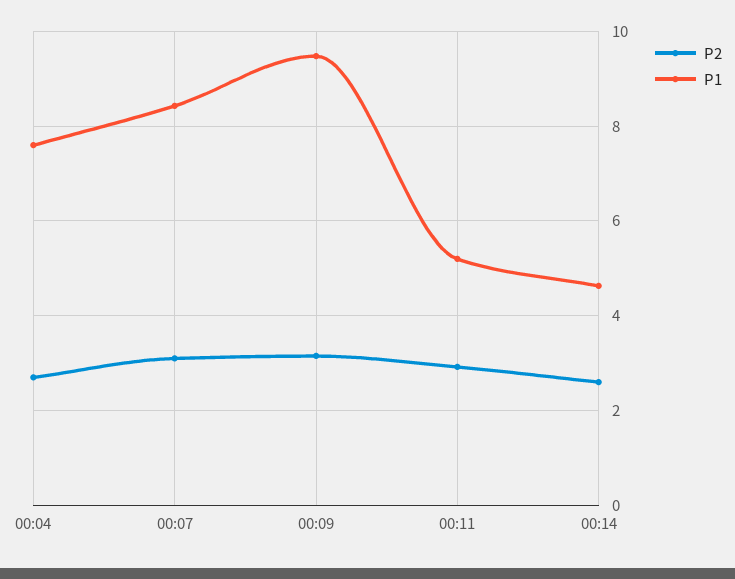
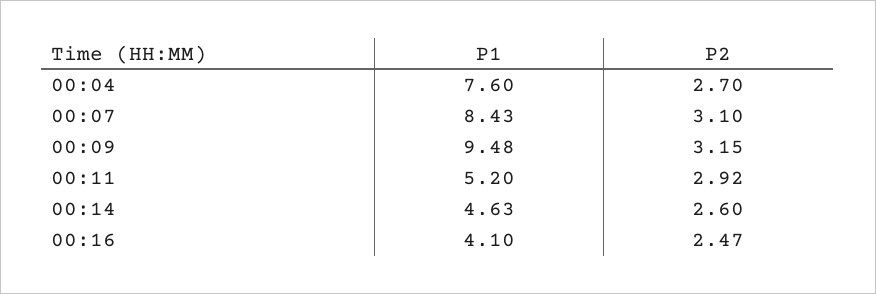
P1, 00:16: none -> 4.1
P2, 00:16: none -> 2.47

